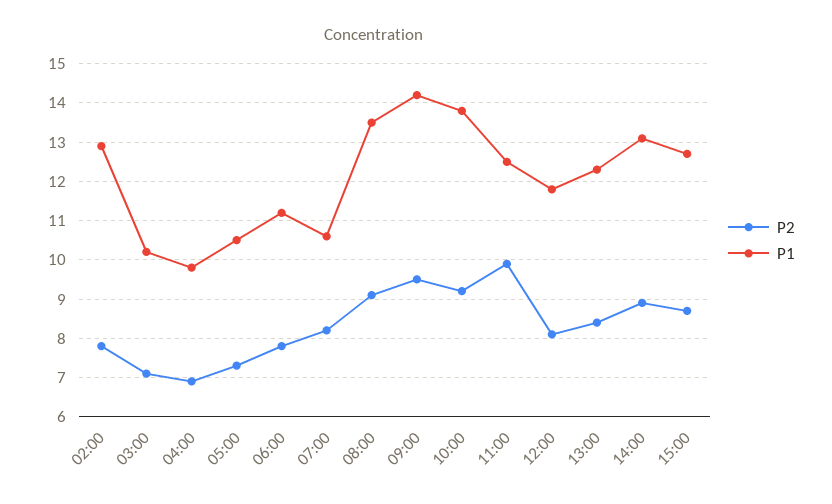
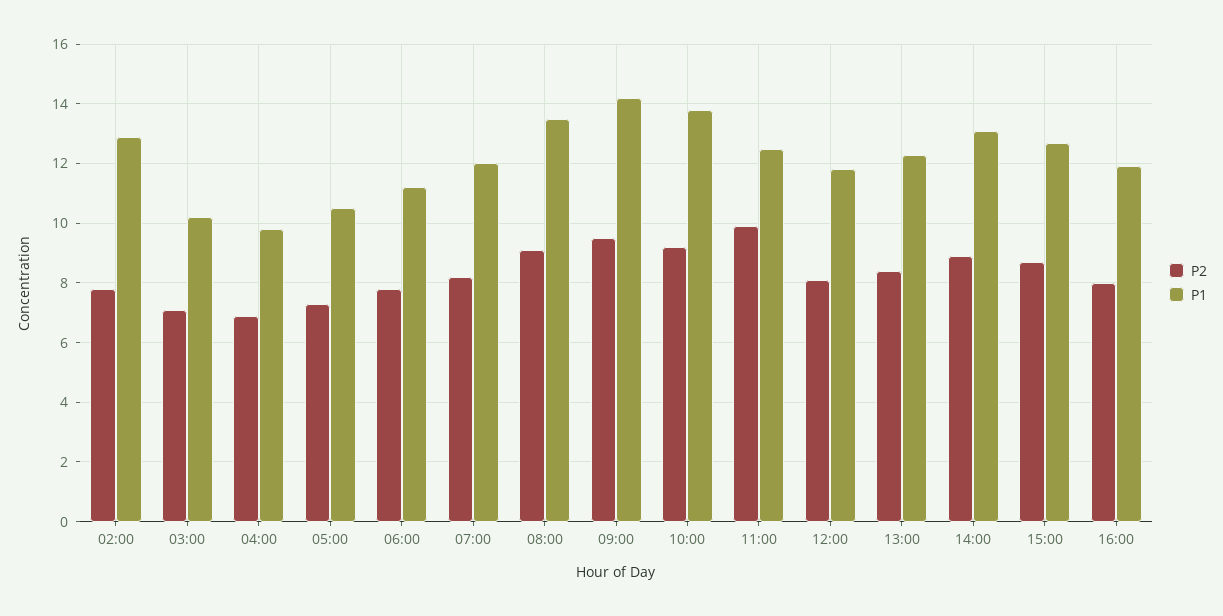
P1, 07:00: 10.5 -> 12
P2, 16:00: none -> 8
P1, 16:00: none -> 12

